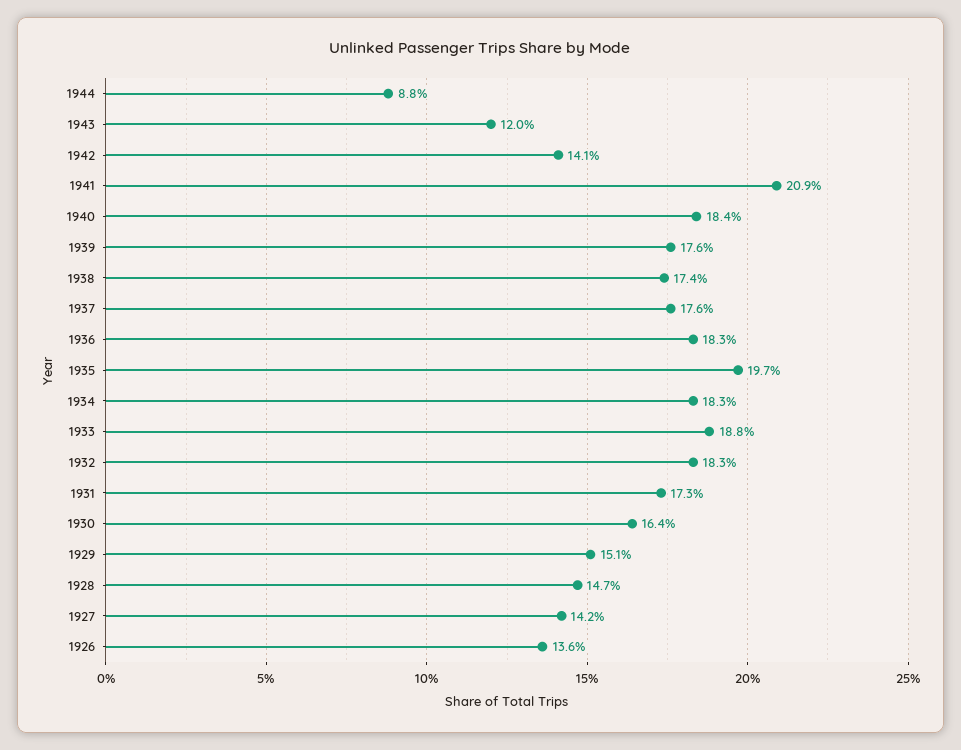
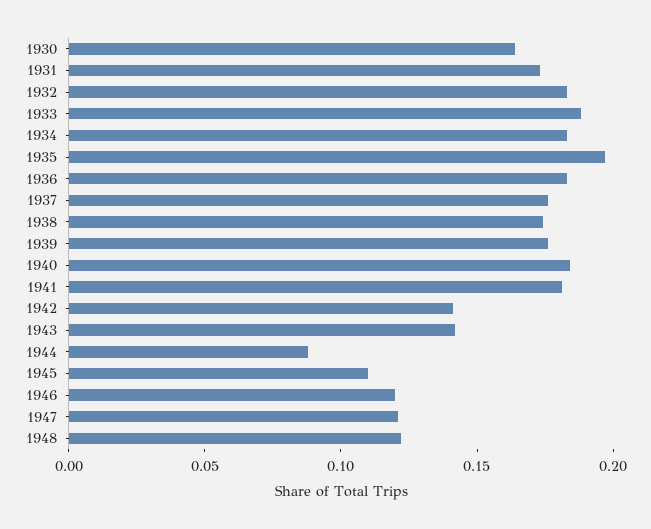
1943: 0.12 -> 0.14
1941: 0.209 -> 0.18
1929: 0.151 -> none
1928: 0.147 -> none
1927: 0.142 -> none
1926: 0.136 -> none
1945: none -> 0.11
1946: none -> 0.12
1947: none -> 0.12
1948: none -> 0.12

